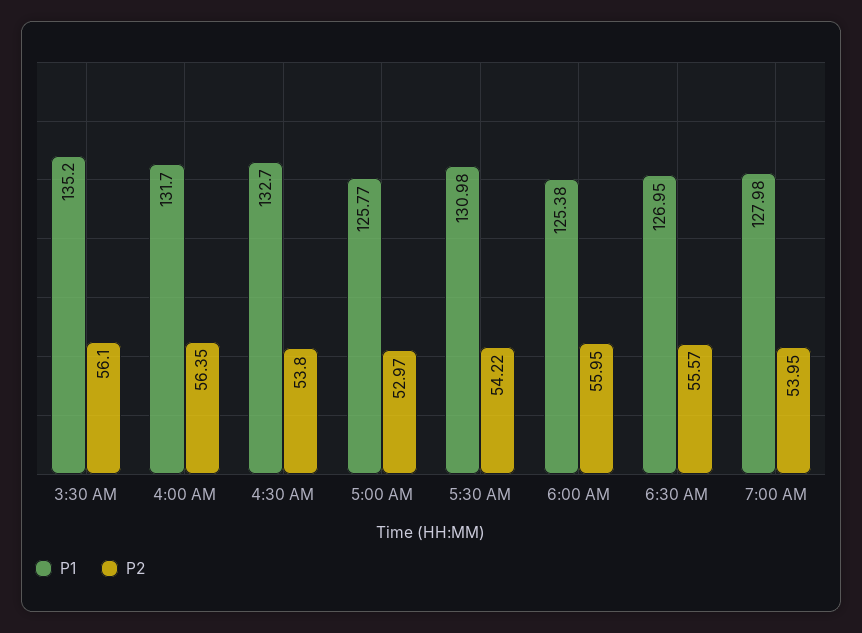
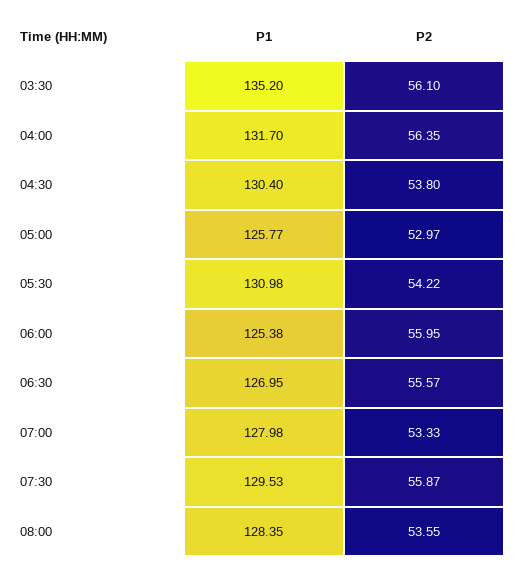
P1, 4:30 AM: 132.7 -> 130.4
P2, 7:00 AM: 53.95 -> 53.33
P1, 07:30: none -> 129.53
P2, 07:30: none -> 55.87
P1, 08:00: none -> 128.35
P2, 08:00: none -> 53.55

